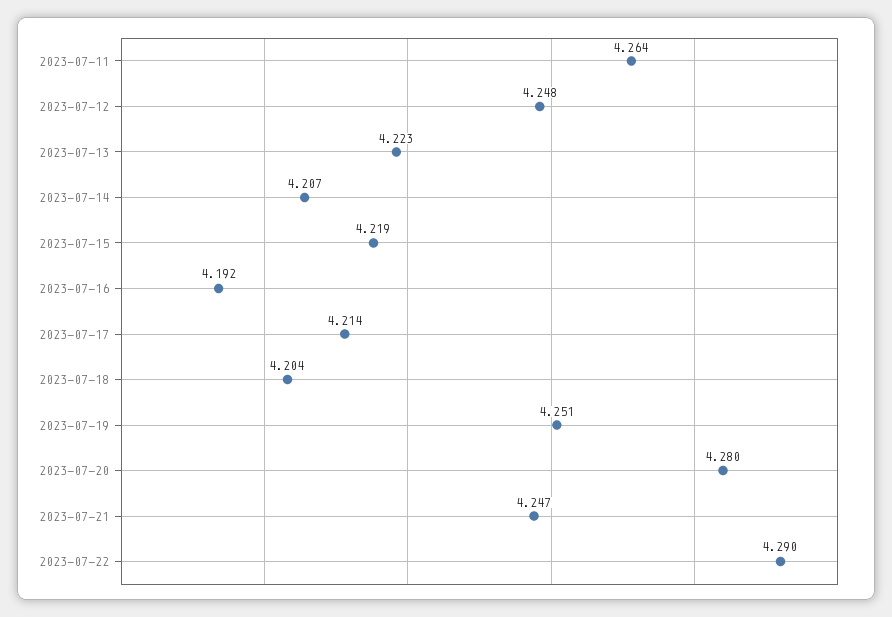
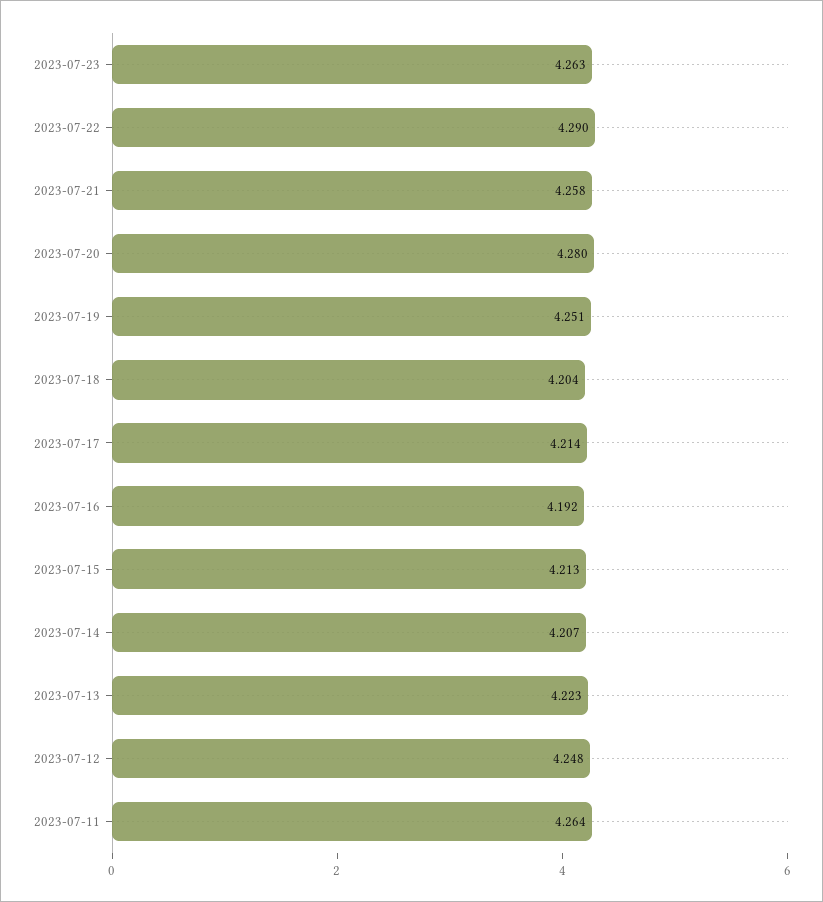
2023-07-15: 4.219 -> 4.213
2023-07-21: 4.247 -> 4.258
2023-07-23: none -> 4.263

